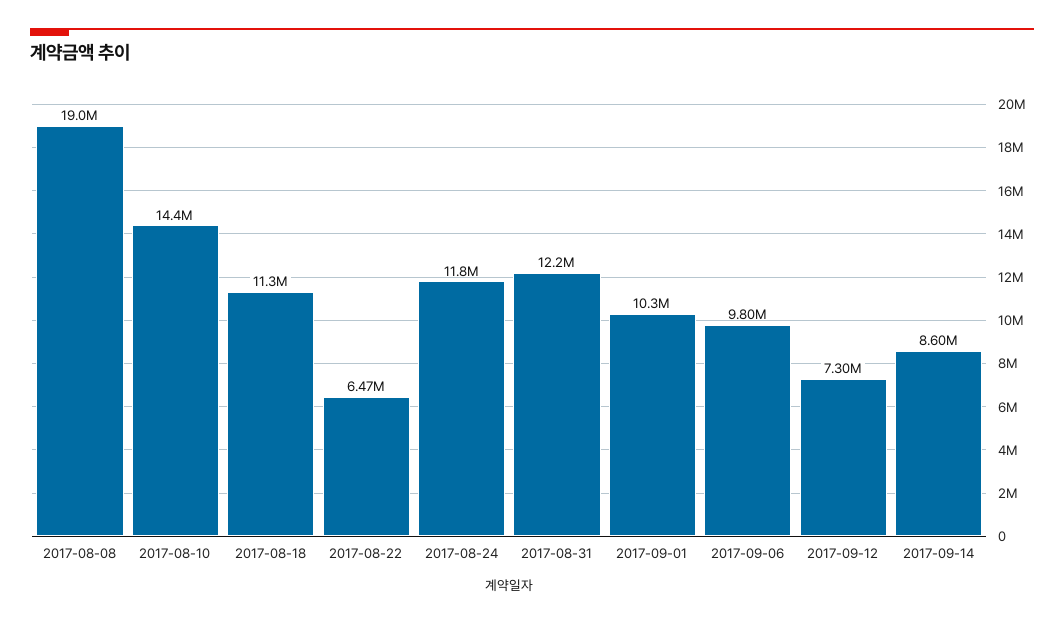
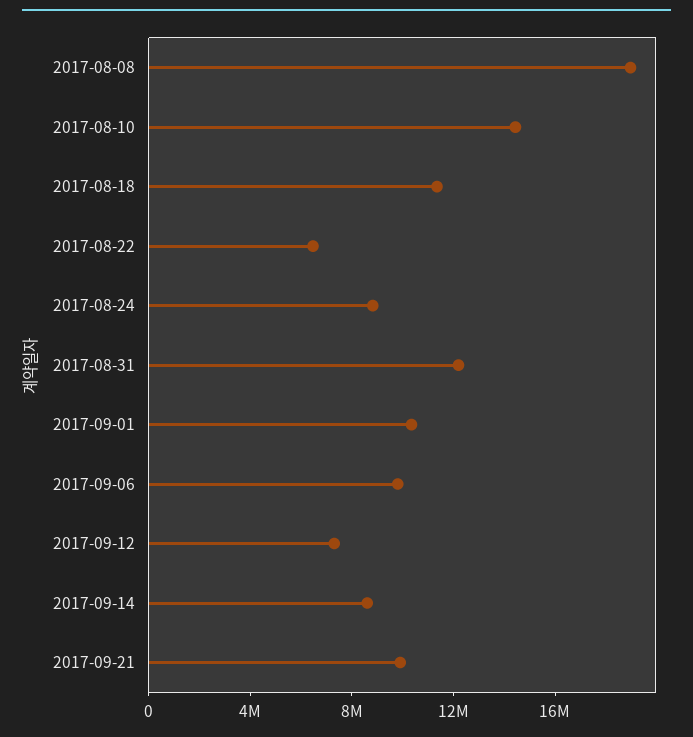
2017-08-24: 11800000 -> 9000000
2017-09-21: none -> 10000000

